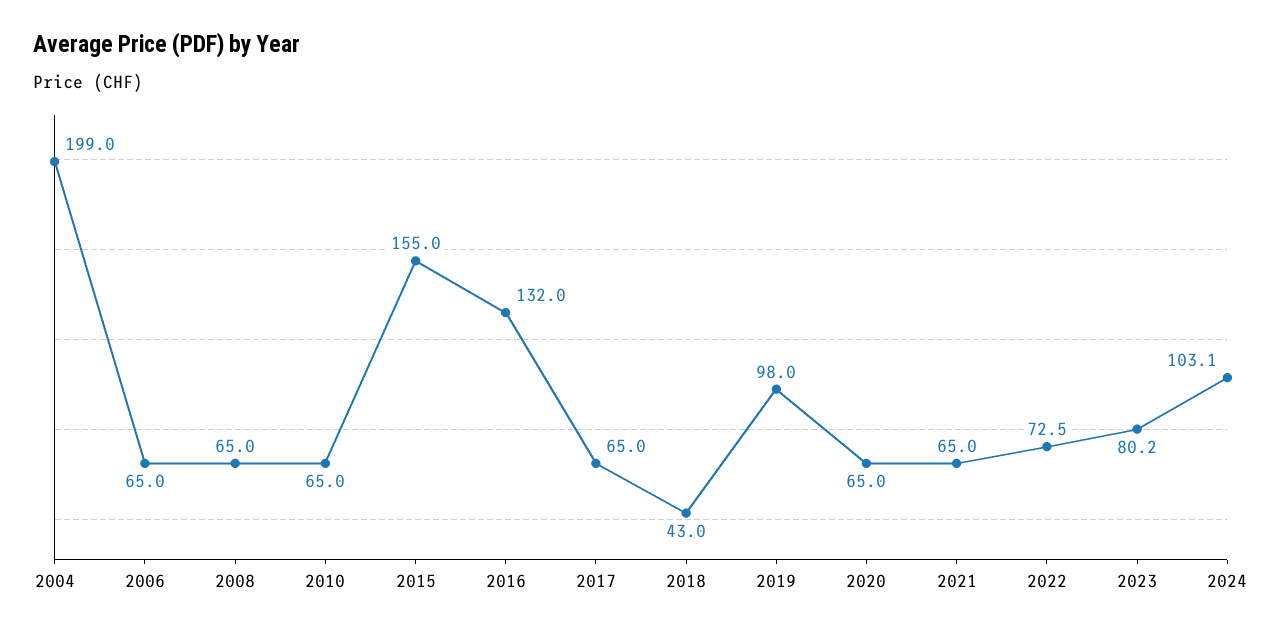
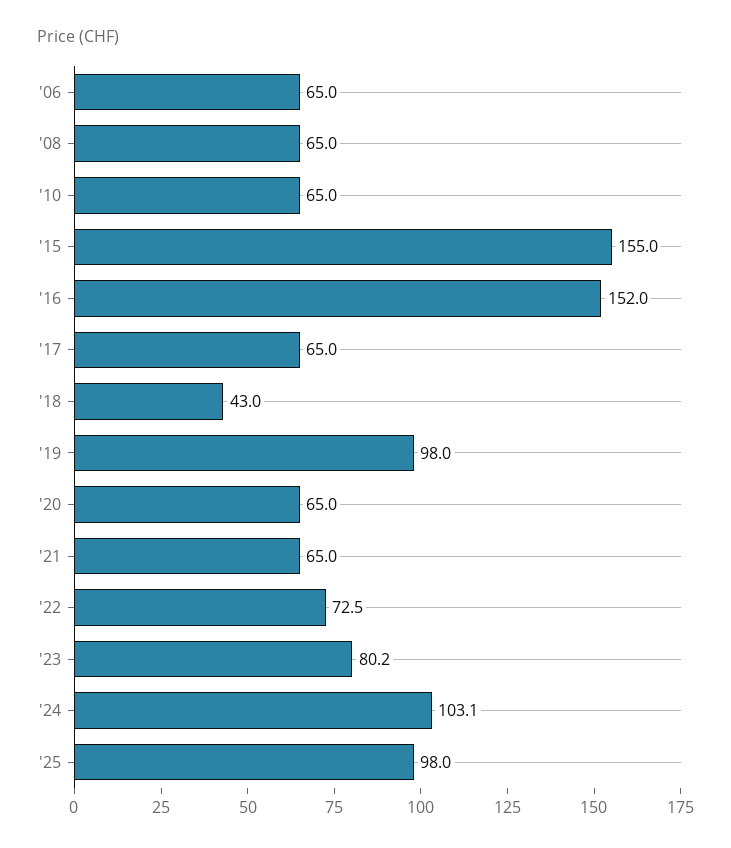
2004: 199 -> none
2016: 132 -> 152
'25: none -> 98

